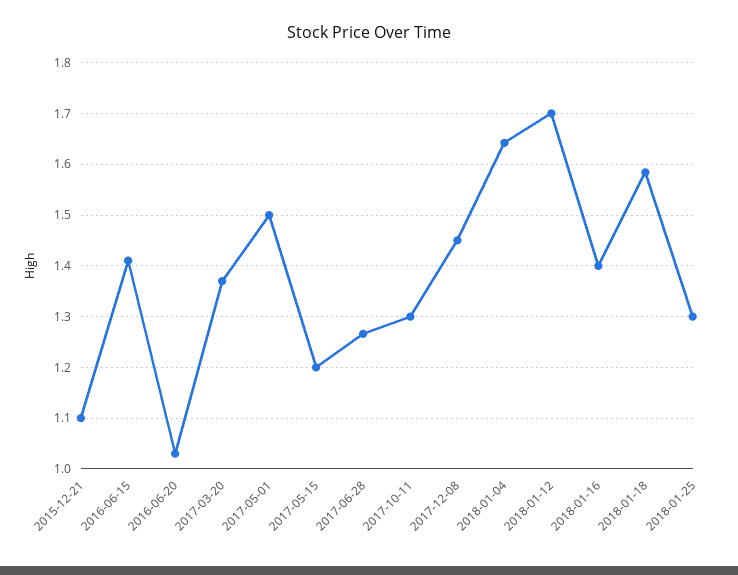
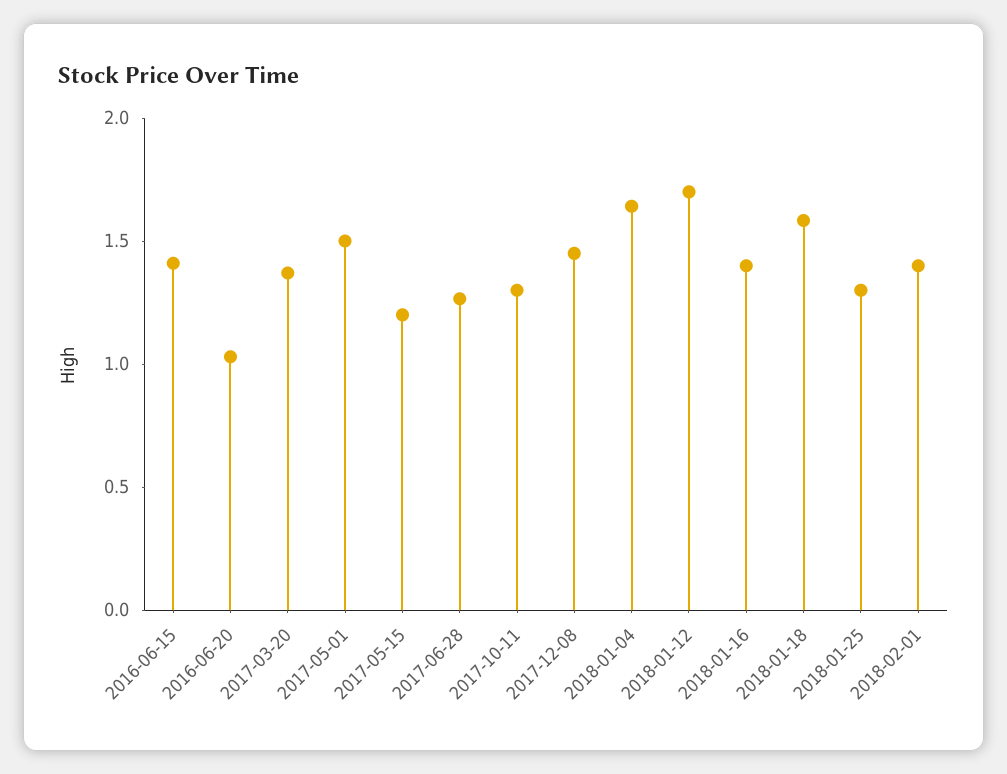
2015-12-21: 1.1 -> none
2018-02-01: none -> 1.4

